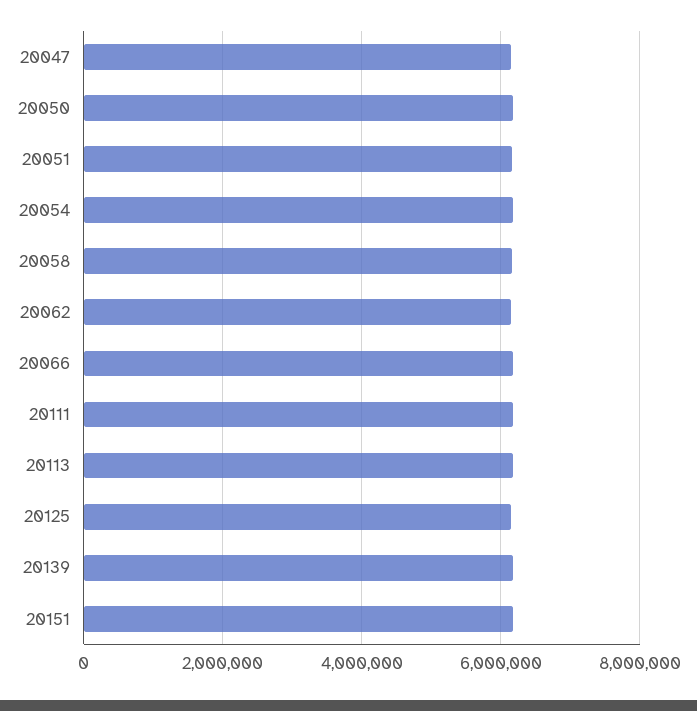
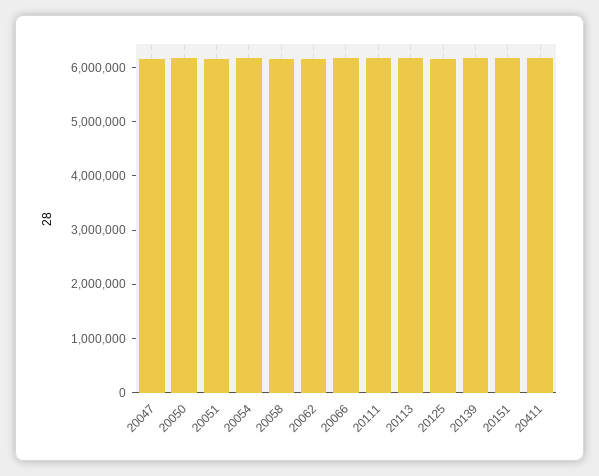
20411: none -> 6200000

